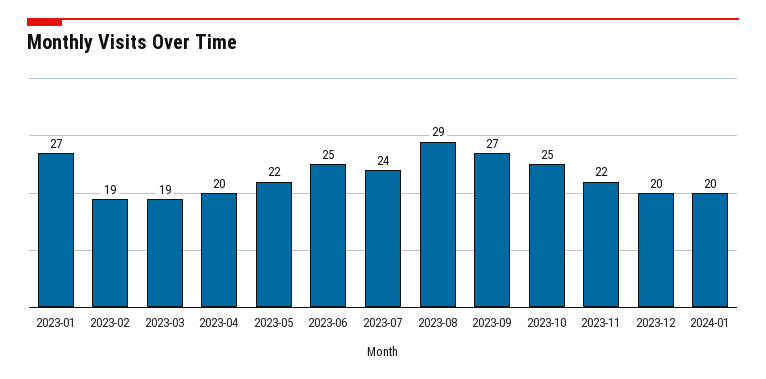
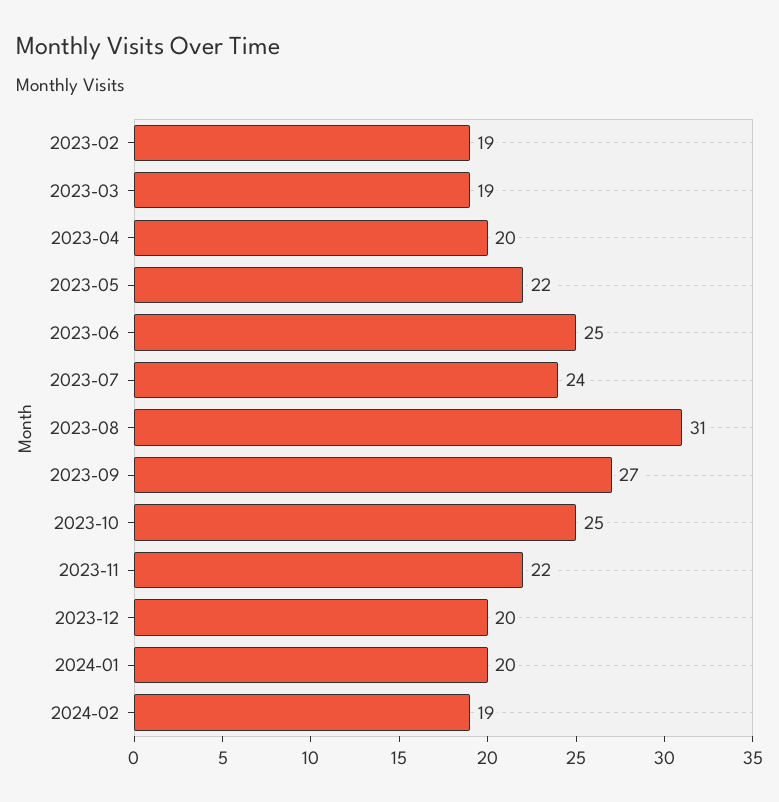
2023-01: 27 -> none
2023-08: 29 -> 31
2024-02: none -> 19

